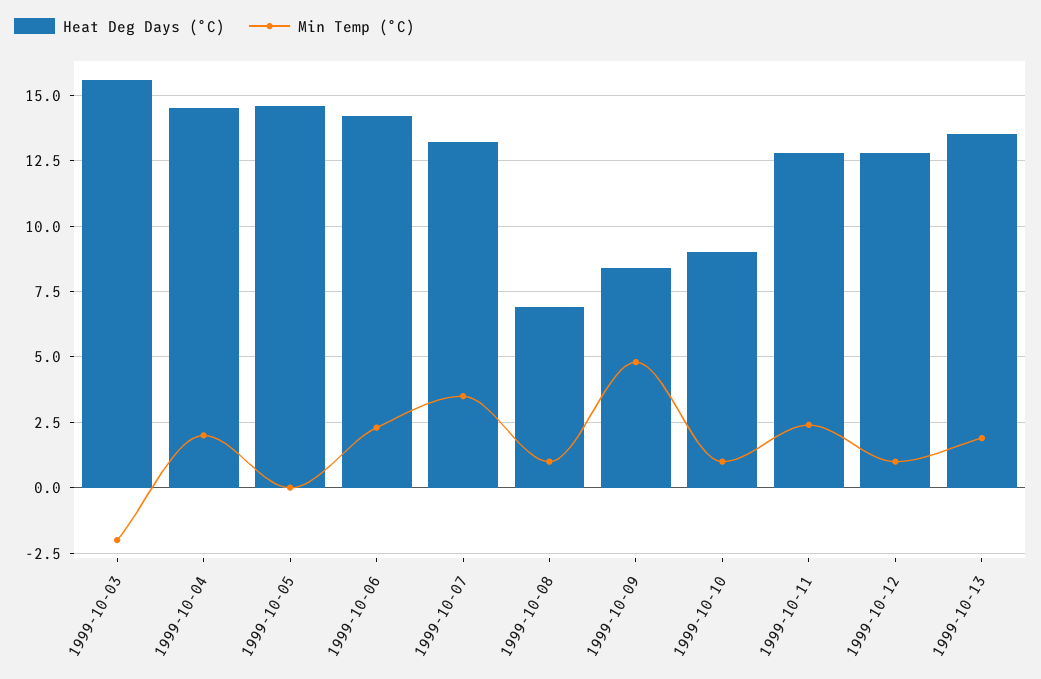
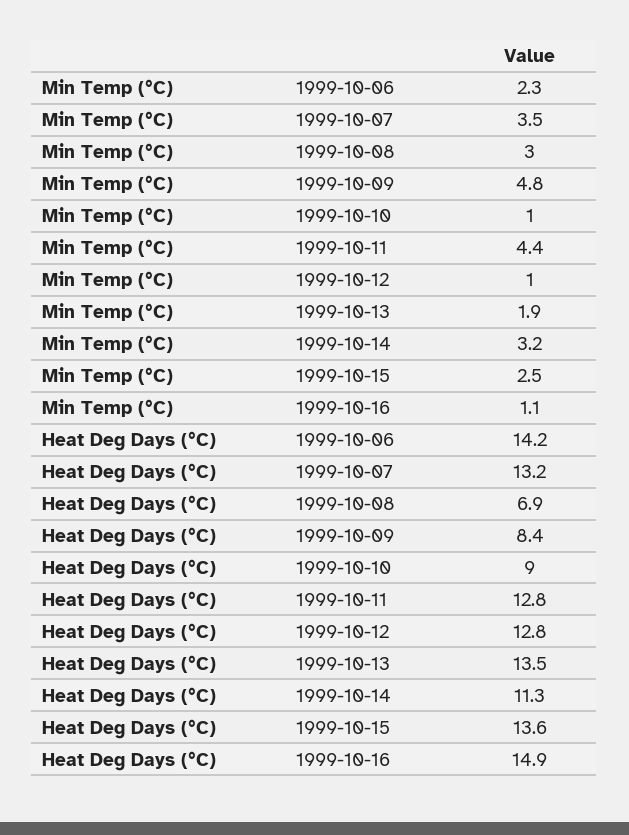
Heat Deg Days (°C), 1999-10-03: 15.5 -> none
Min Temp (°C), 1999-10-03: -2 -> none
Heat Deg Days (°C), 1999-10-04: 14.5 -> none
Min Temp (°C), 1999-10-04: 2 -> none
Heat Deg Days (°C), 1999-10-05: 14.5 -> none
Min Temp (°C), 1999-10-05: 0 -> none
Min Temp (°C), 1999-10-08: 1 -> 3
Min Temp (°C), 1999-10-11: 2.5 -> 4.4
Min Temp (°C), 1999-10-14: none -> 3.2
Min Temp (°C), 1999-10-15: none -> 2.5
Min Temp (°C), 1999-10-16: none -> 1.1
Heat Deg Days (°C), 1999-10-14: none -> 11.3
Heat Deg Days (°C), 1999-10-15: none -> 13.6
Heat Deg Days (°C), 1999-10-16: none -> 14.9

